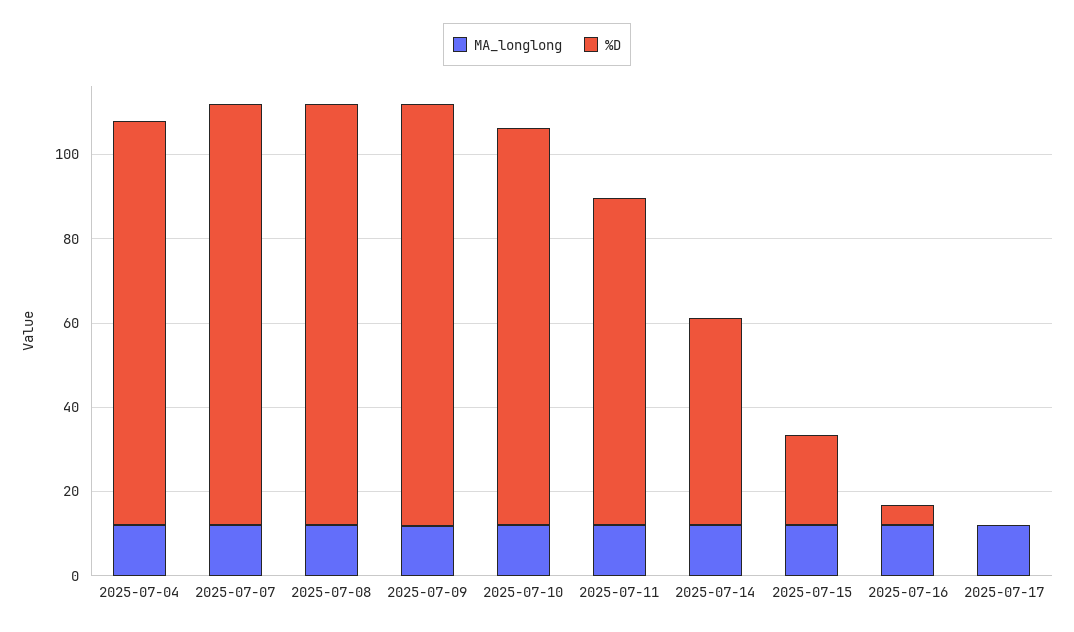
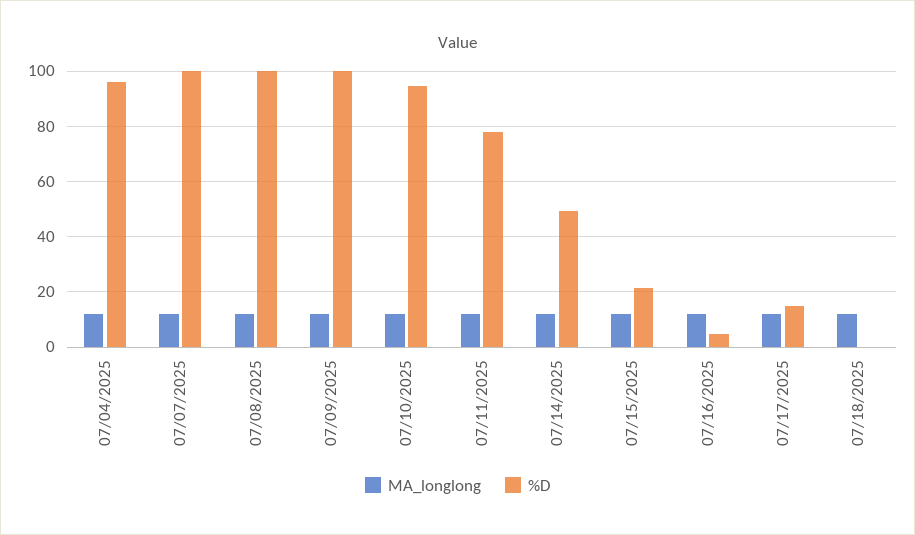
%D, 2025-07-17: 0 -> 15
MA_longlong, 07/18/2025: none -> 12.5
%D, 07/18/2025: none -> 0

